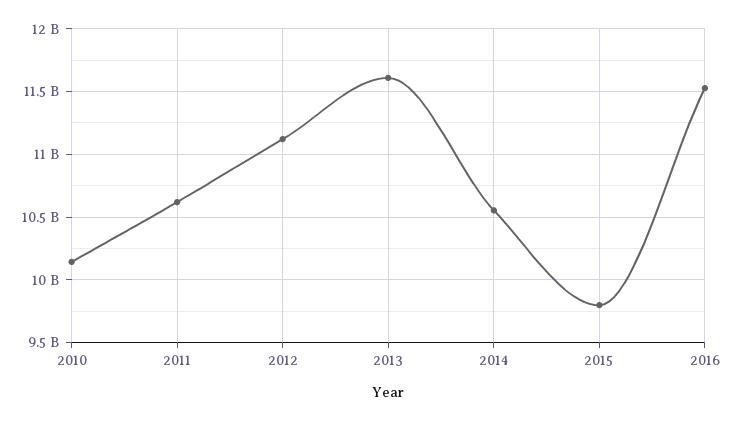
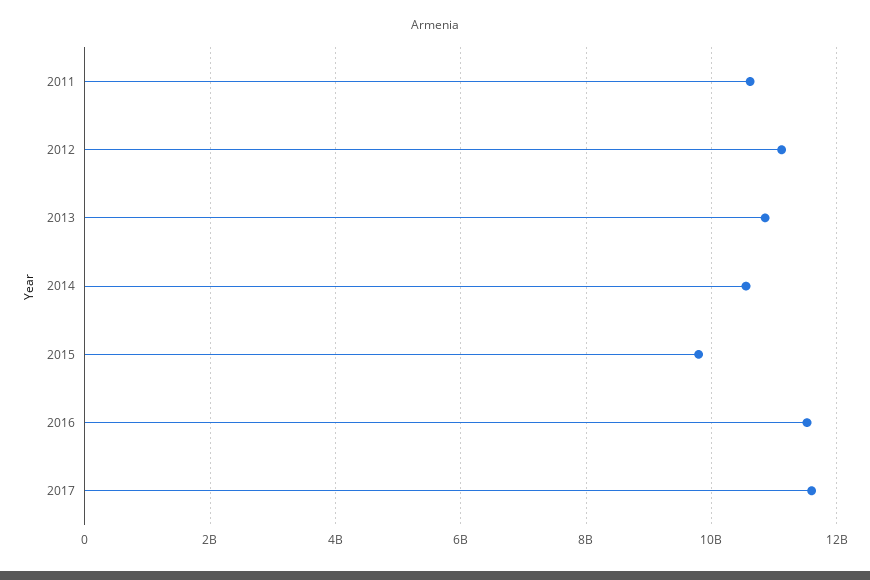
2010: 10150000000 -> none
2013: 11600000000 -> 10800000000
2017: none -> 11600000000

